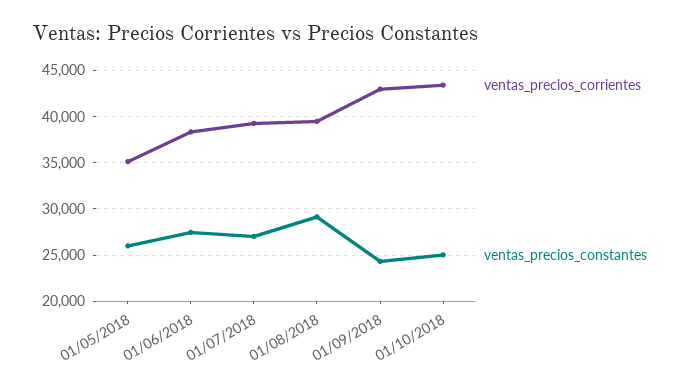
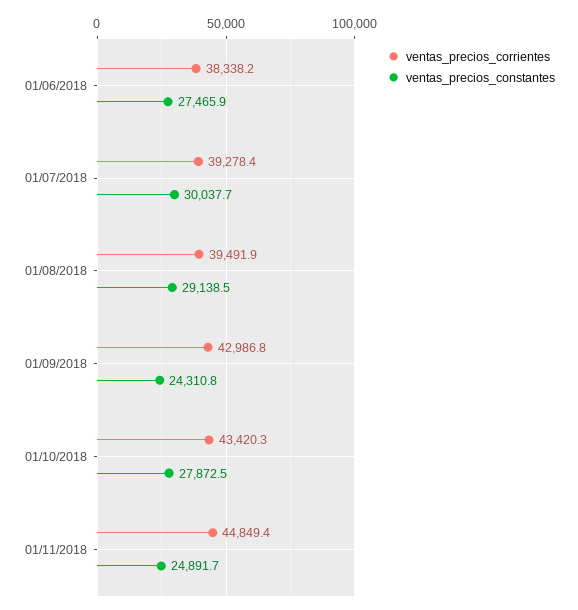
ventas_precios_corrientes, 01/05/2018: 35000 -> none
ventas_precios_constantes, 01/05/2018: 26000 -> none
ventas_precios_constantes, 01/07/2018: 27000 -> 30037.7
ventas_precios_constantes, 01/10/2018: 25000 -> 27872.5
ventas_precios_corrientes, 01/11/2018: none -> 44849.4
ventas_precios_constantes, 01/11/2018: none -> 24891.7

